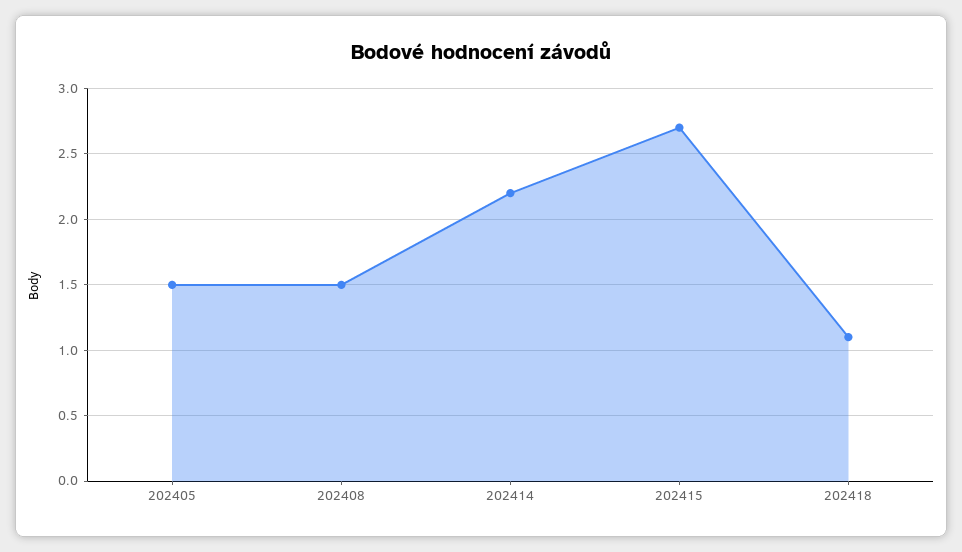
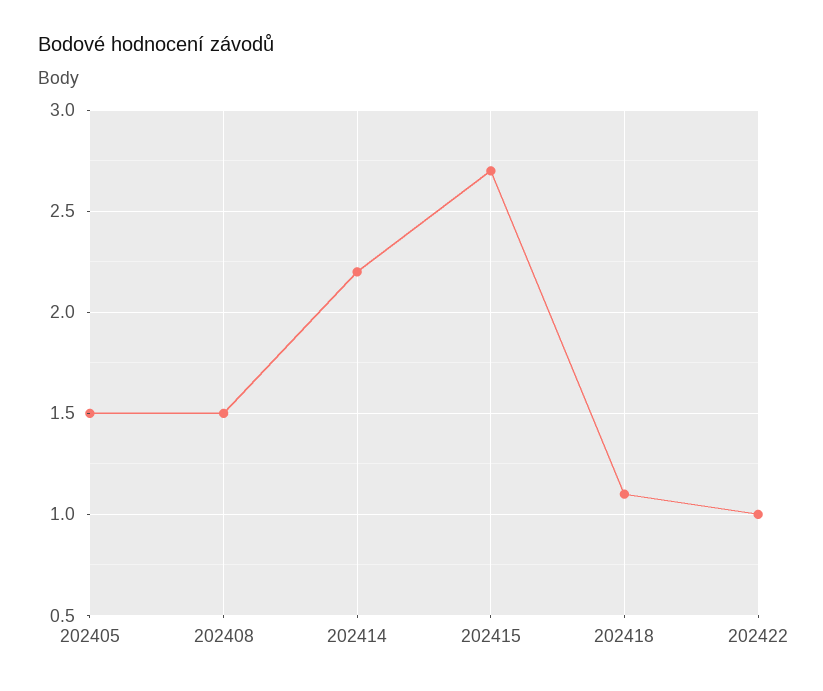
202422: none -> 1

